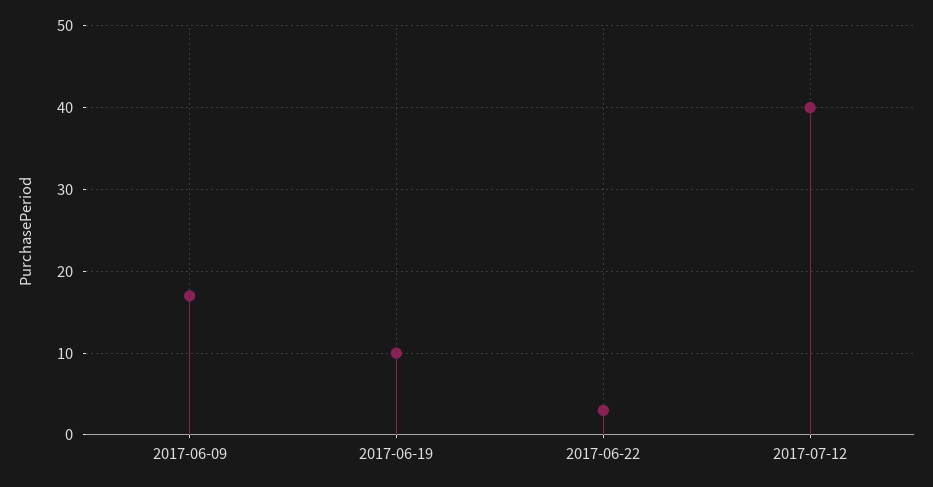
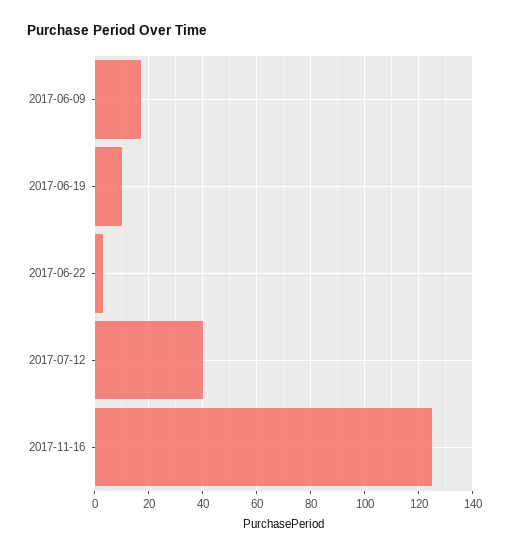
2017-11-16: none -> 125

